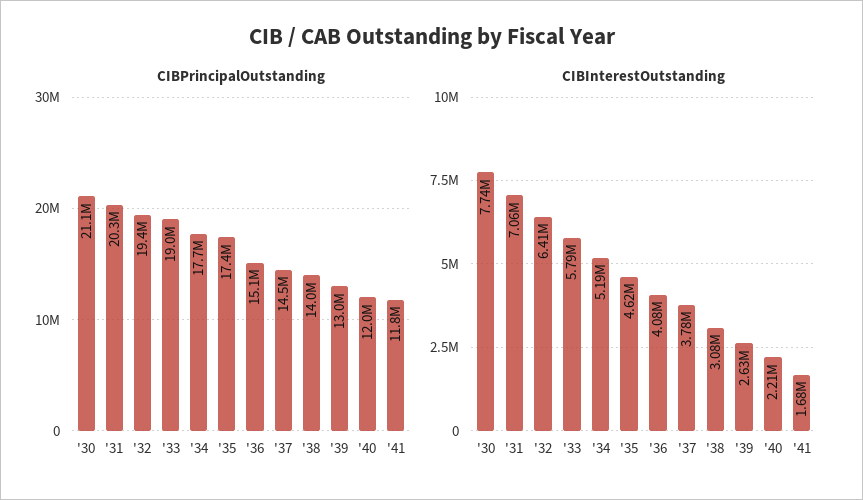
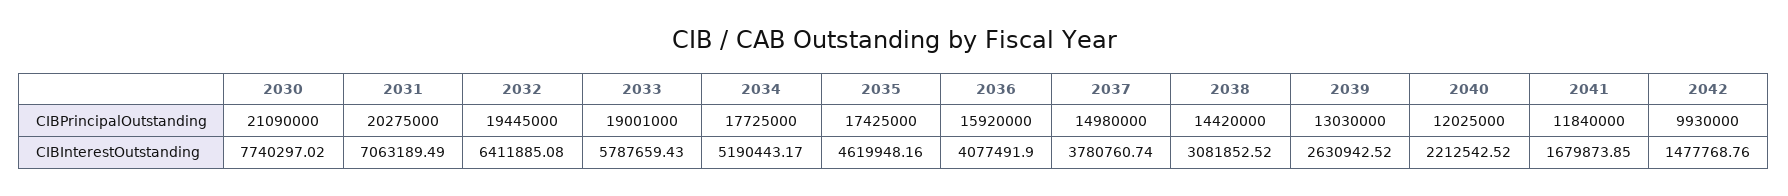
CIBPrincipalOutstanding, '36: 15100000 -> 15920000
CIBPrincipalOutstanding, '37: 14500000 -> 14980000
CIBPrincipalOutstanding, '38: 14000000 -> 14420000
CIBPrincipalOutstanding, 2042: none -> 9930000
CIBInterestOutstanding, 2042: none -> 1477768.76

